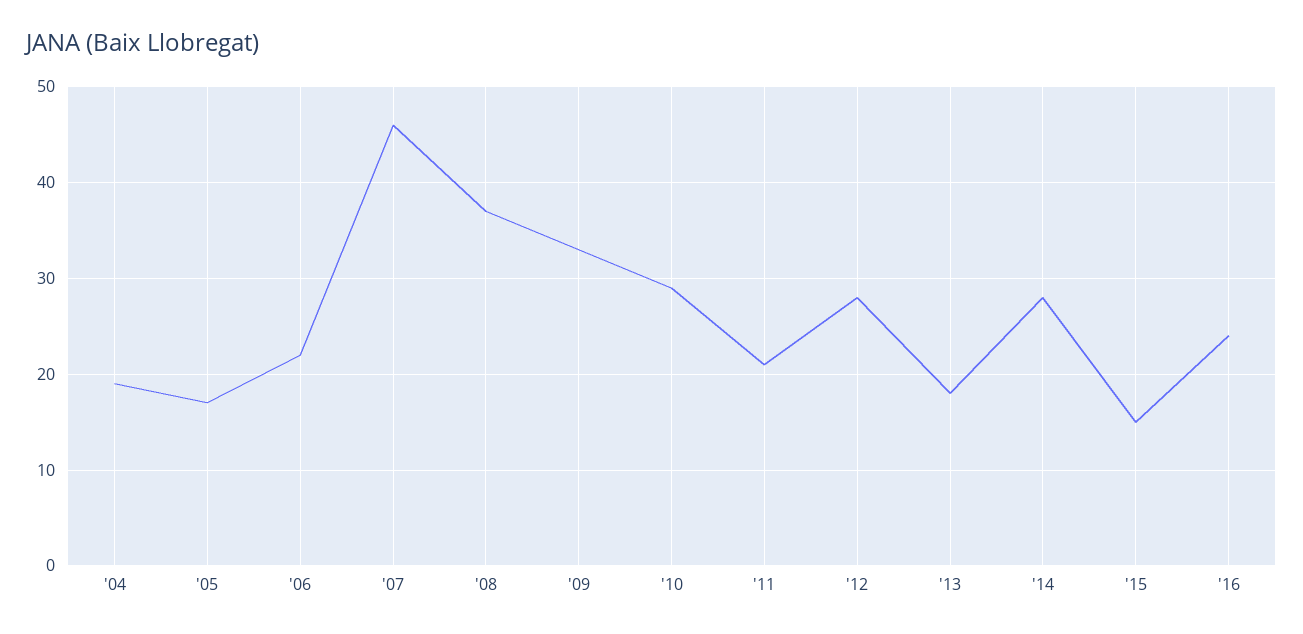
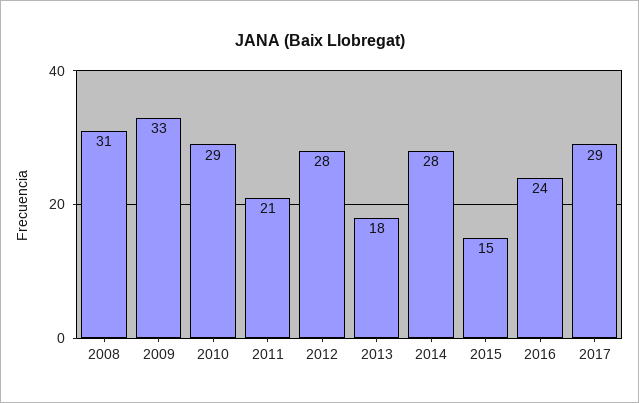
'04: 19 -> none
'05: 17 -> none
'06: 22 -> none
'07: 46 -> none
'08: 37 -> 31
2017: none -> 29

